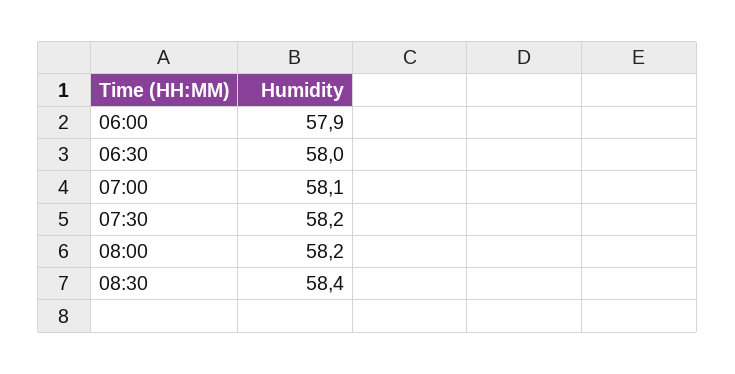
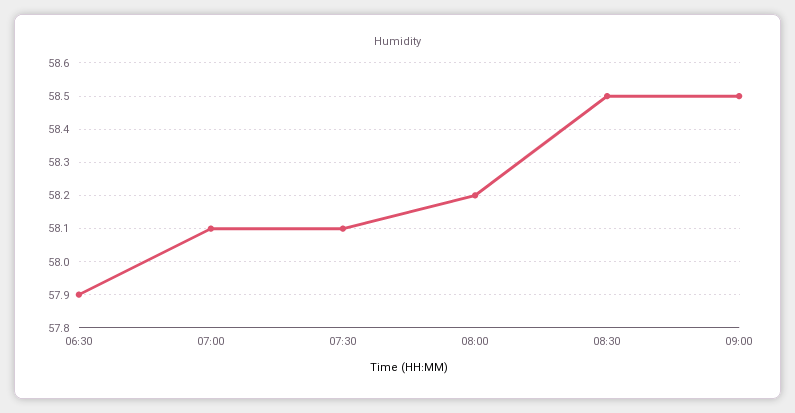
06:00: 57.9 -> none
06:30: 58 -> 57.9
07:30: 58.2 -> 58.1
08:30: 58.4 -> 58.5
09:00: none -> 58.5

